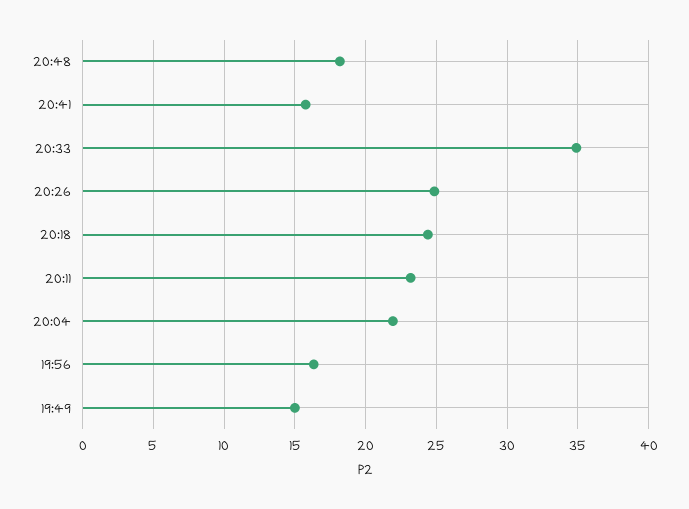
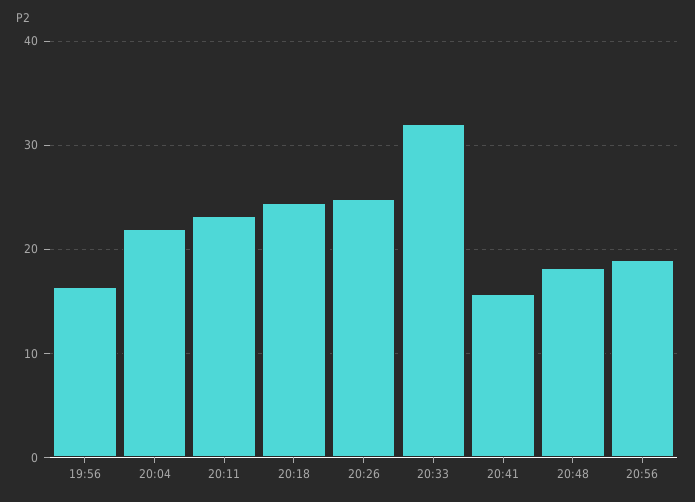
20:33: 35 -> 32
19:49: 15 -> none
20:56: none -> 19

